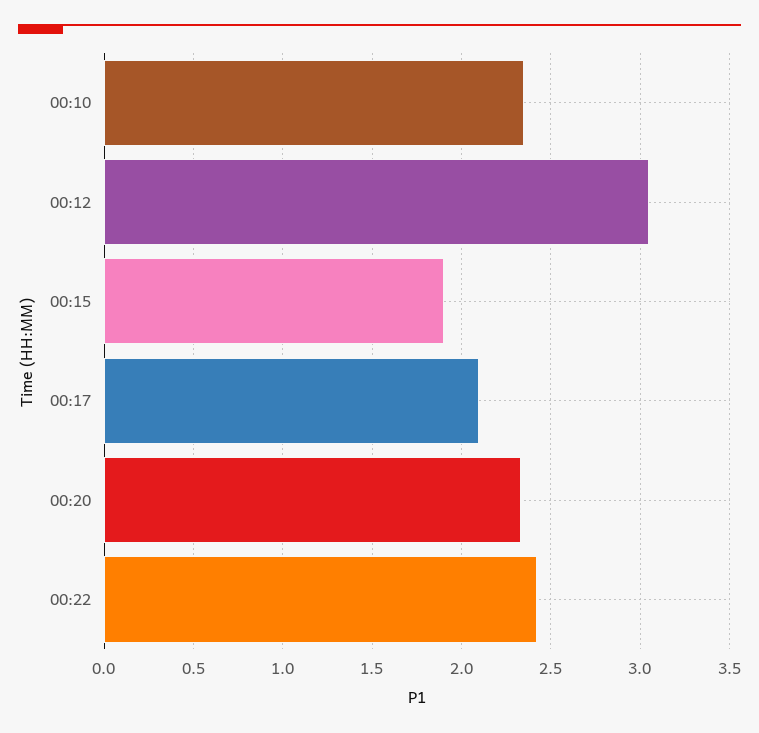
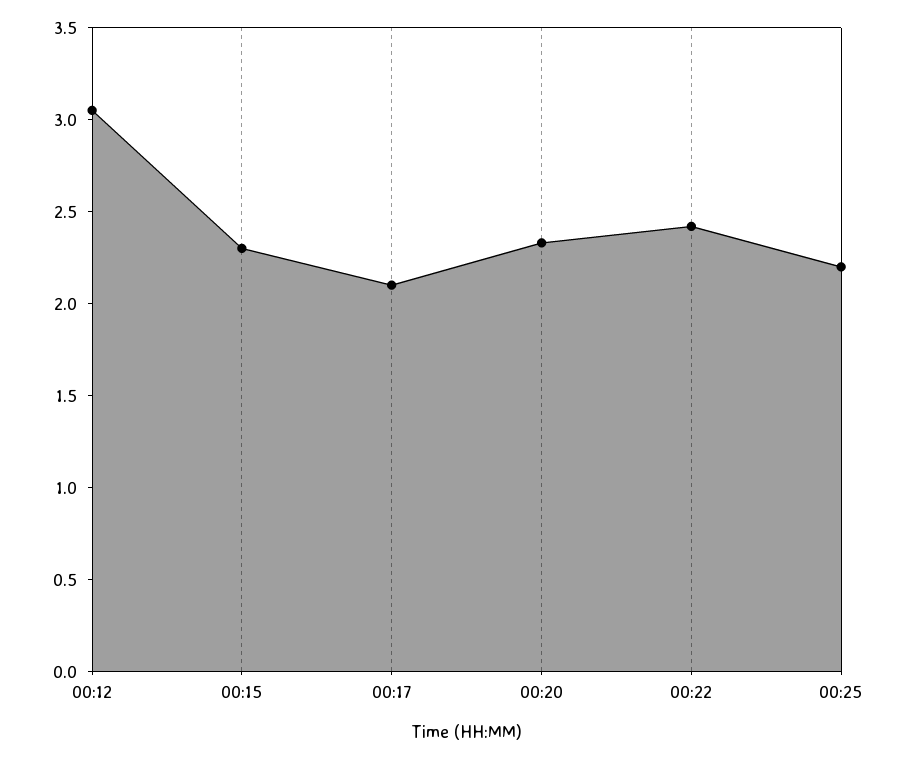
00:10: 2.35 -> none
00:15: 1.9 -> 2.3
00:25: none -> 2.2

